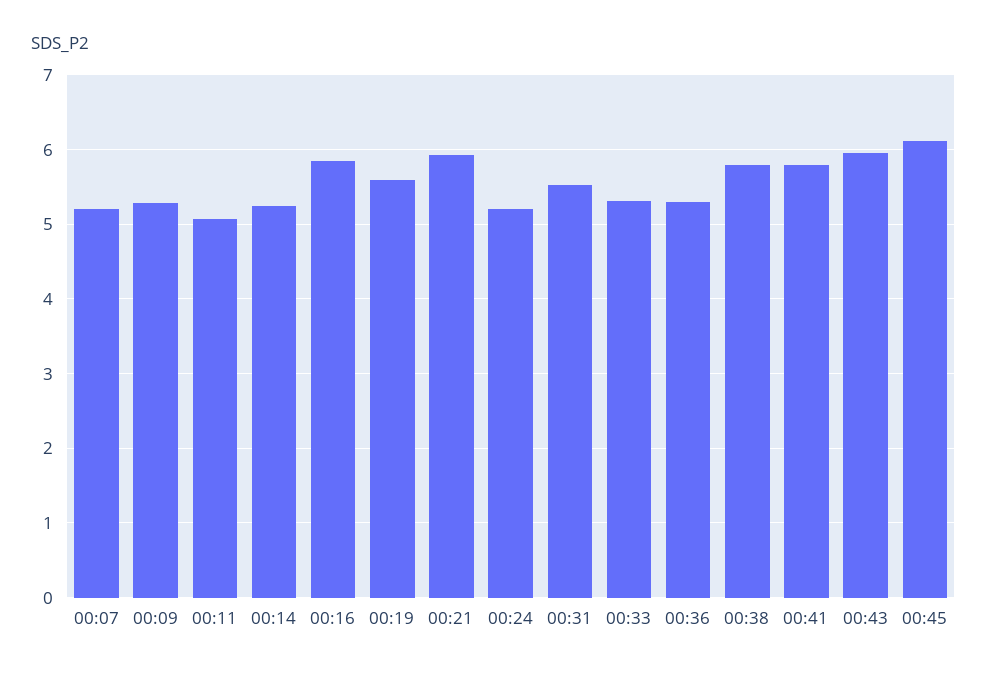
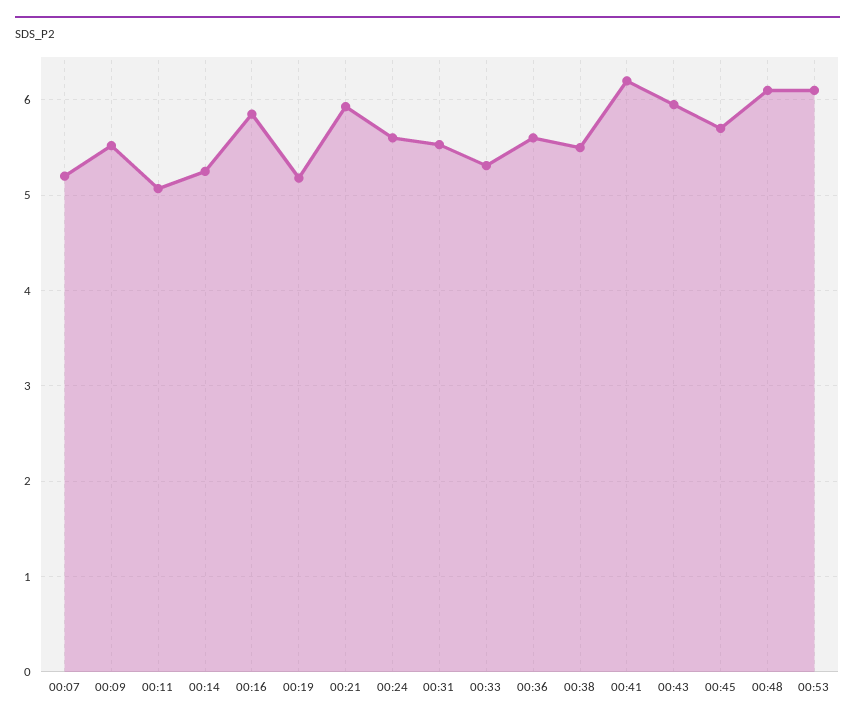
00:09: 5.3 -> 5.5
00:19: 5.6 -> 5.2
00:24: 5.2 -> 5.6
00:36: 5.3 -> 5.6
00:38: 5.8 -> 5.5
00:41: 5.8 -> 6.2
00:45: 6.1 -> 5.7
00:48: none -> 6.1
00:53: none -> 6.1

